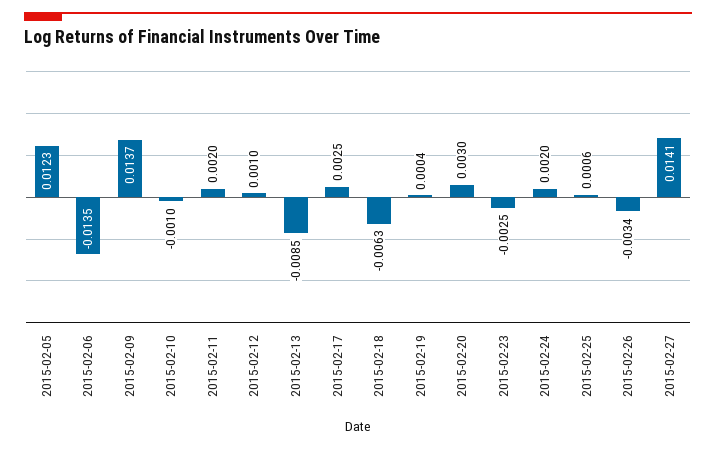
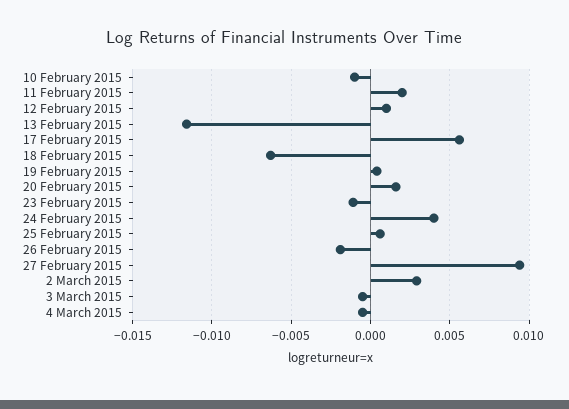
2015-02-05: 0.0123 -> none
2015-02-06: -0.0135 -> none
2015-02-09: 0.0137 -> none
2015-02-13: -0.0085 -> -0.0115
2015-02-17: 0.0025 -> 0.0055
2015-02-20: 0.003 -> 0.0015
2015-02-23: -0.0025 -> -0.001
2015-02-24: 0.002 -> 0.004
2015-02-26: -0.0034 -> -0.002
2015-02-27: 0.0141 -> 0.0095
2 March 2015: none -> 0.003
3 March 2015: none -> -0.0005
4 March 2015: none -> -0.0005

